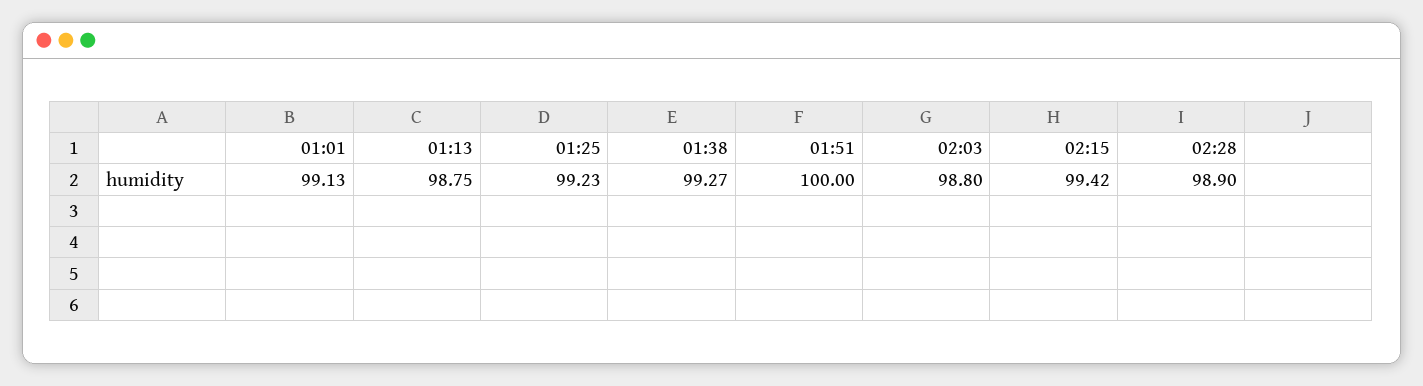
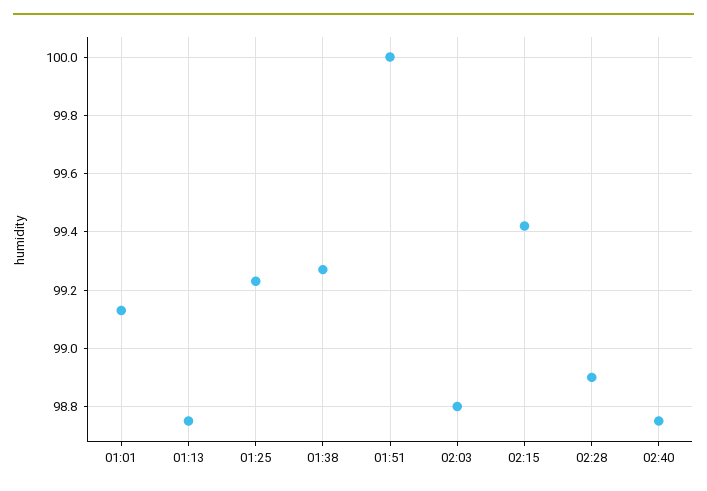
02:40: none -> 98.75

